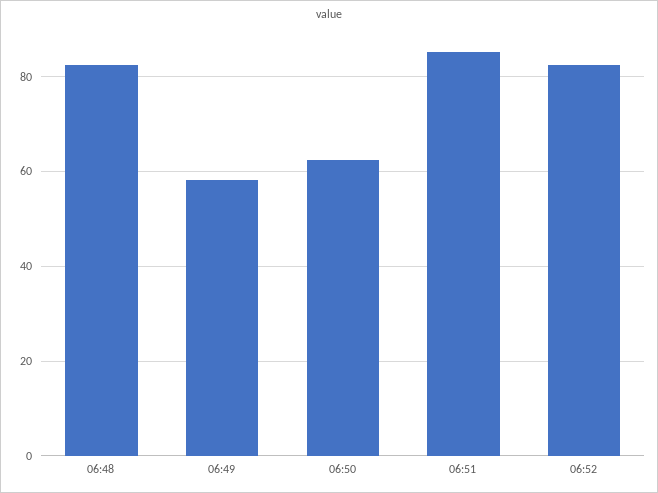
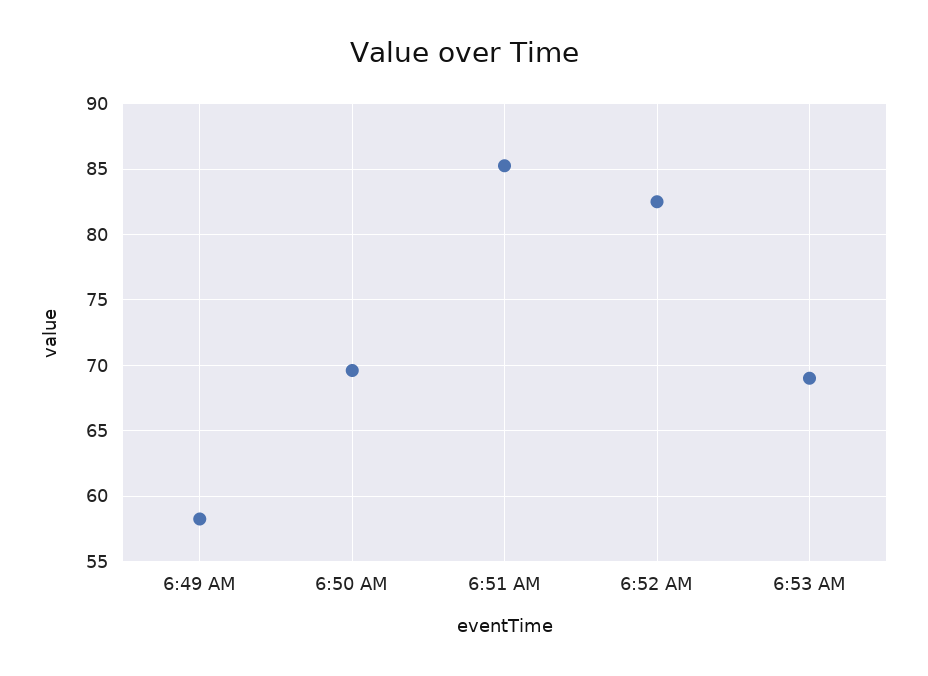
06:48: 82 -> none
06:50: 62 -> 69.5
6:53 AM: none -> 69

